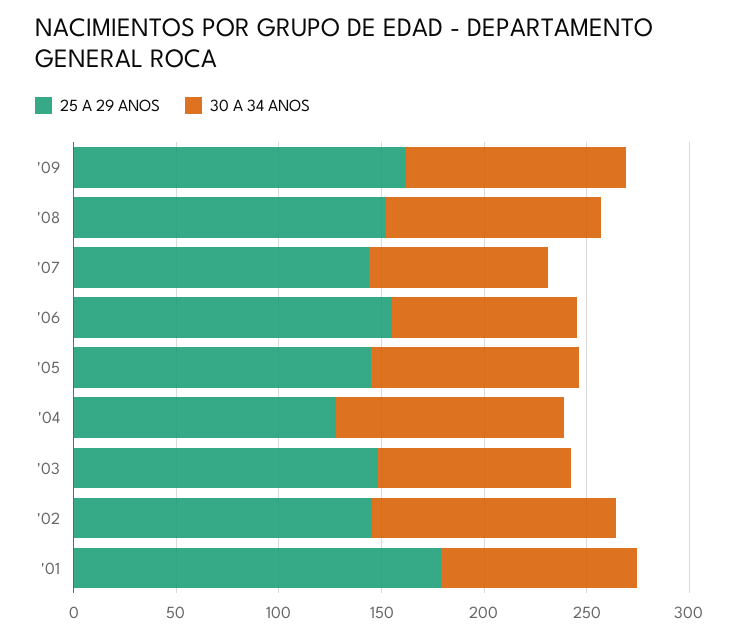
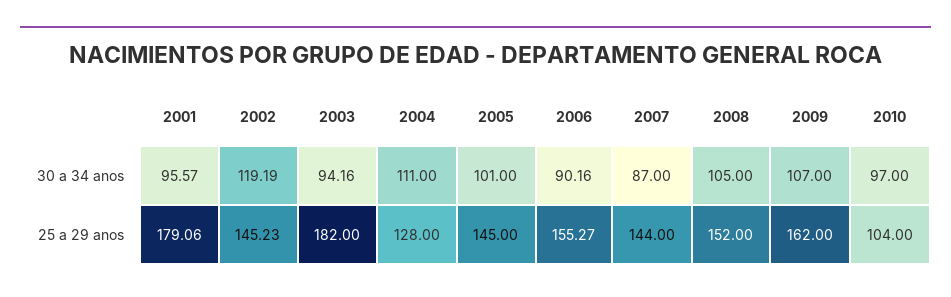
25 A 29 ANOS, '03: 150 -> 182
30 A 34 ANOS, 2010: none -> 97
25 A 29 ANOS, 2010: none -> 104

